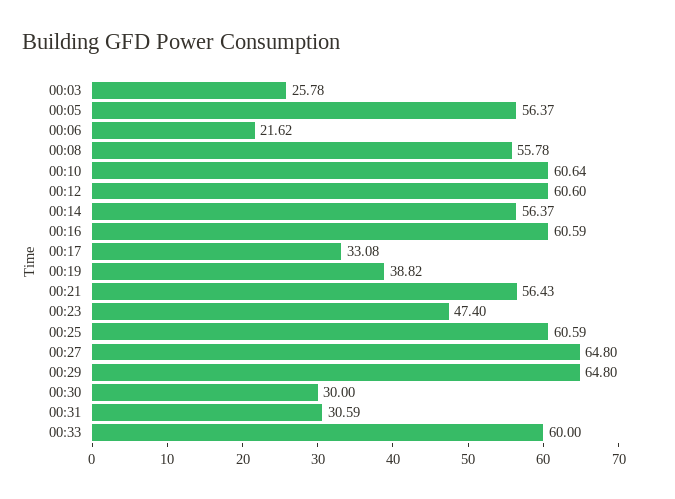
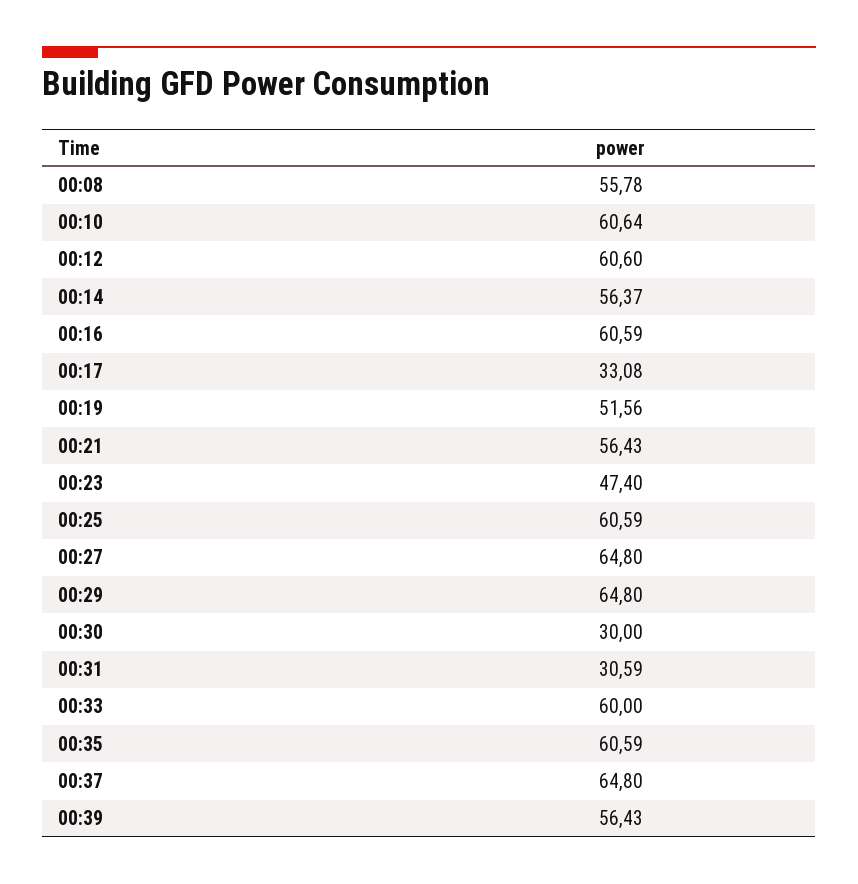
00:03: 25.78 -> none
00:05: 56.37 -> none
00:06: 21.62 -> none
00:19: 38.82 -> 51.56
00:35: none -> 60.59
00:37: none -> 64.8
00:39: none -> 56.43

